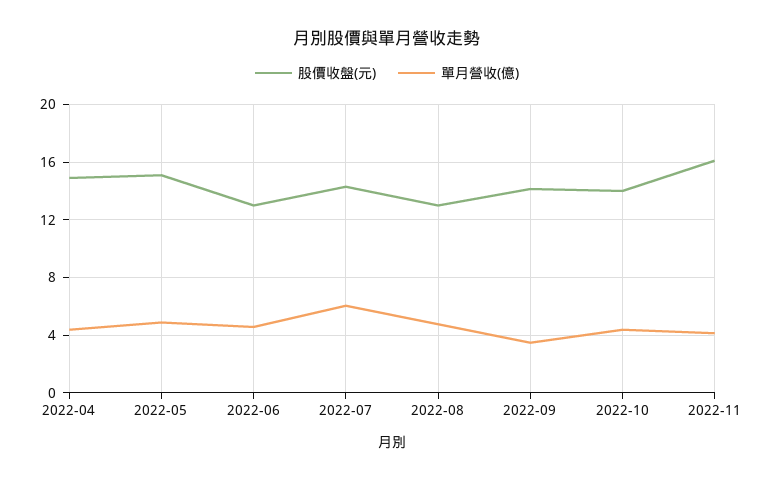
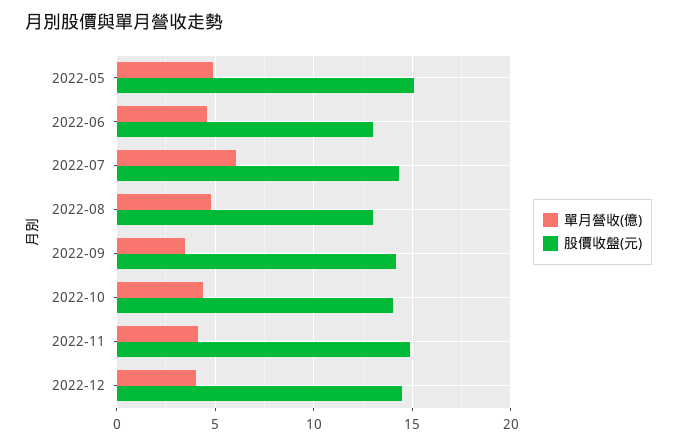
股價收盤(元), 2022-04: 15 -> none
單月營收(億), 2022-04: 4.5 -> none
股價收盤(元), 2022-11: 16 -> 15
單月營收(億), 2022-12: none -> 4
股價收盤(元), 2022-12: none -> 14.5

